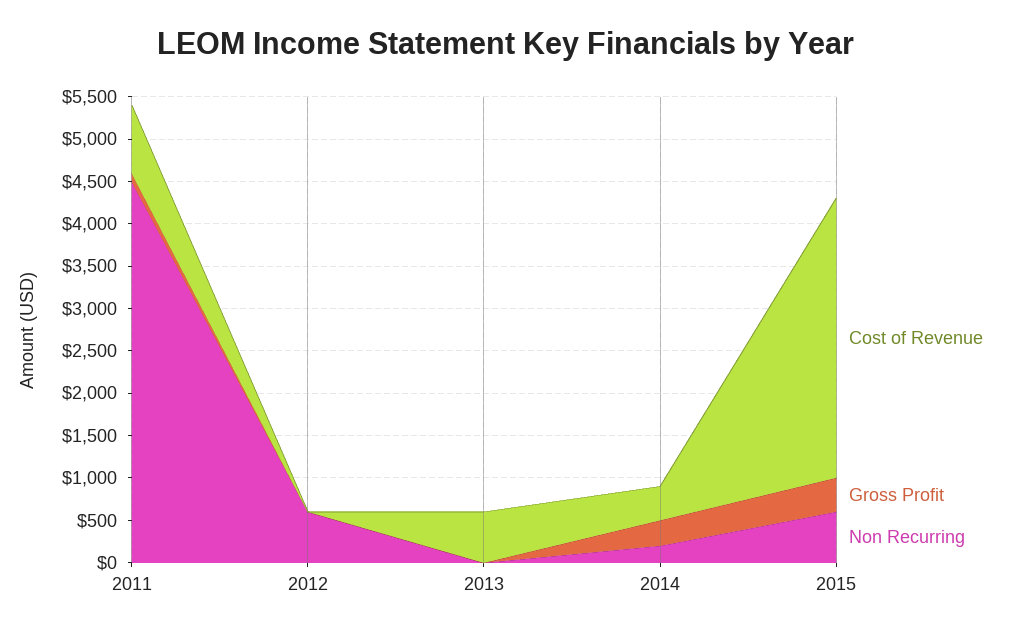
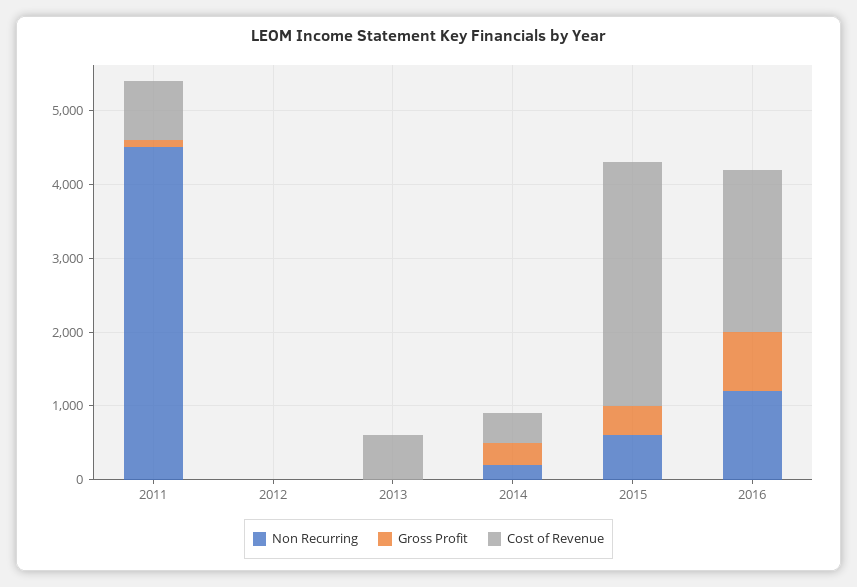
Non Recurring, 2012: 600 -> 0
Non Recurring, 2016: none -> 1200
Gross Profit, 2016: none -> 800
Cost of Revenue, 2016: none -> 2200

